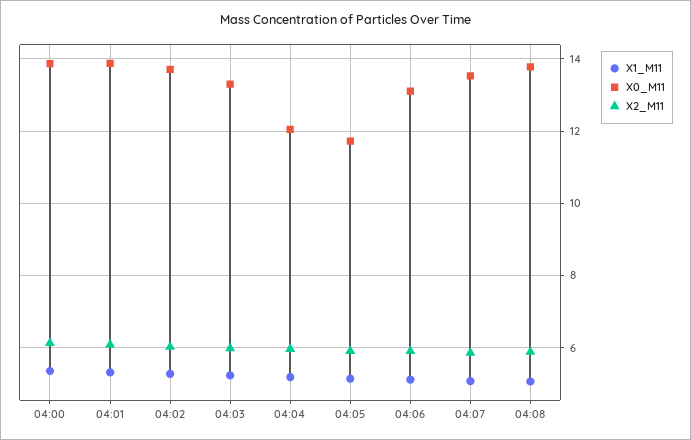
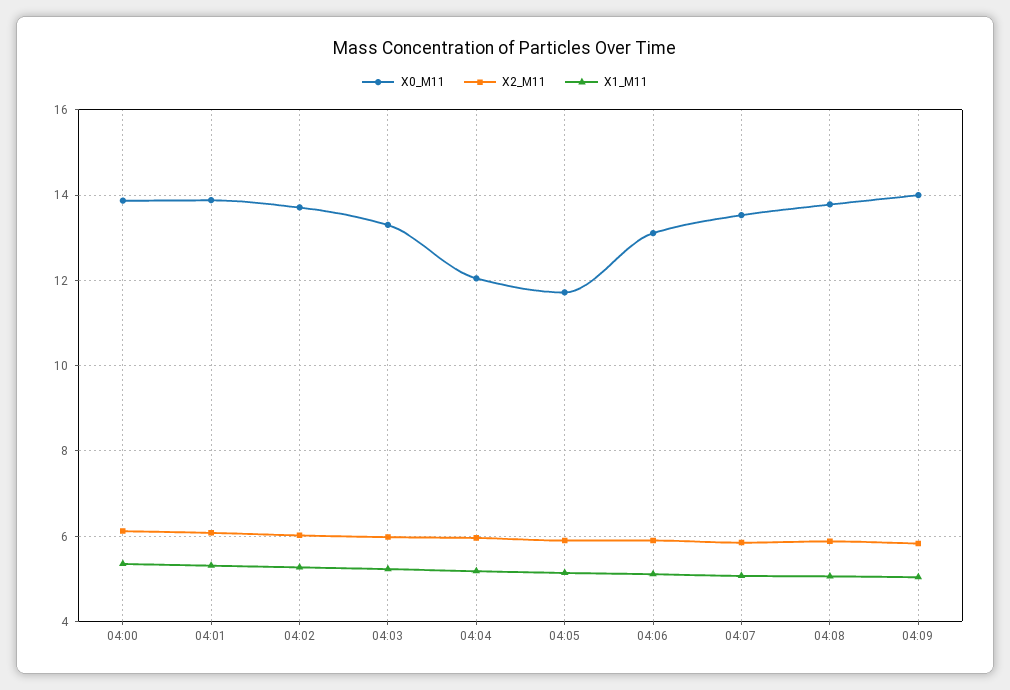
X0_M11, 04:09: none -> 14
X2_M11, 04:09: none -> 5.8
X1_M11, 04:09: none -> 5

